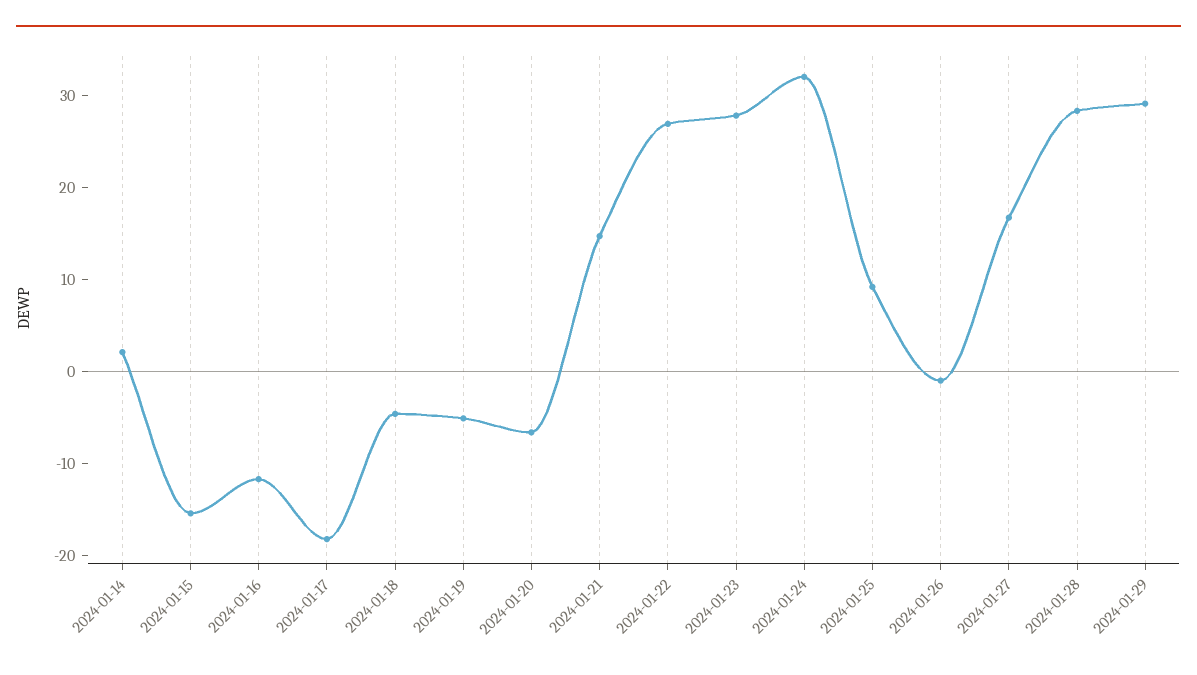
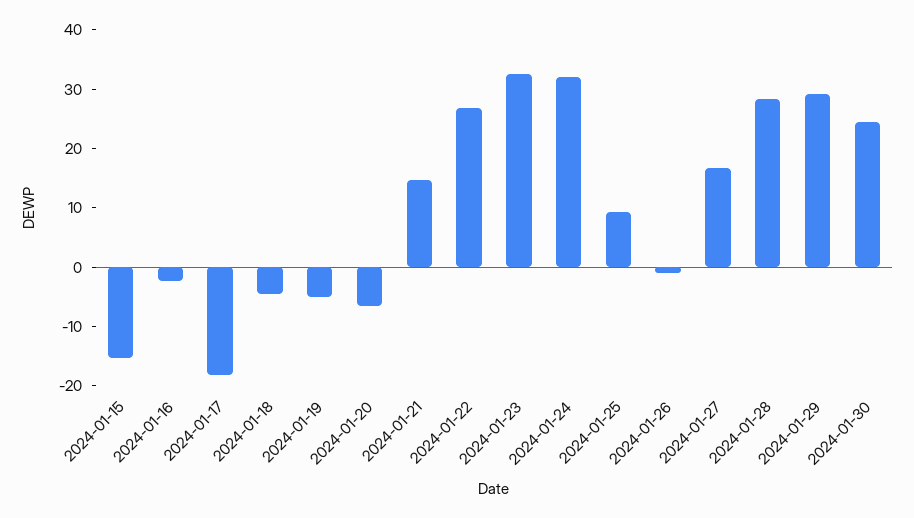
2024-01-14: 2 -> none
2024-01-16: -12 -> -2
2024-01-23: 28 -> 32
2024-01-30: none -> 24

